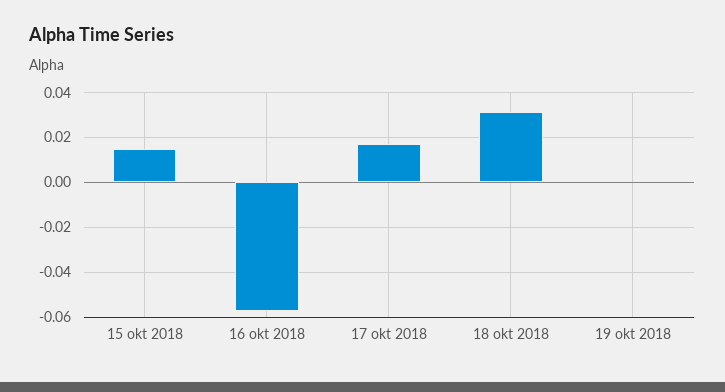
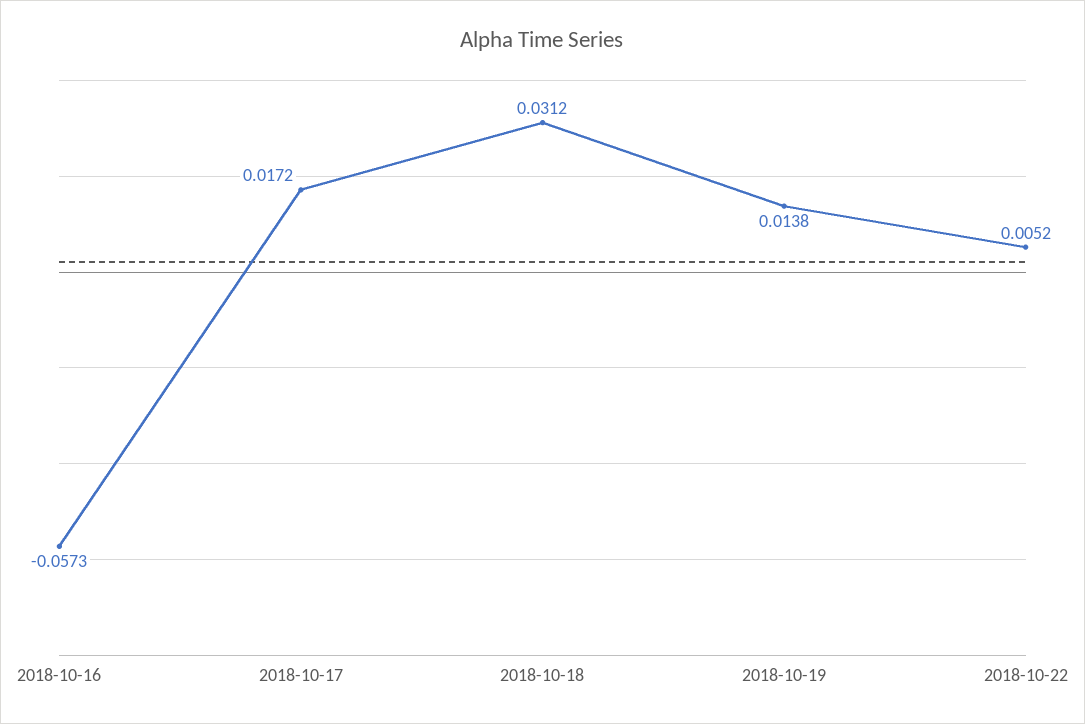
15 okt 2018: 0.015 -> none
19 okt 2018: 0 -> 0.0138
2018-10-22: none -> 0.0052

